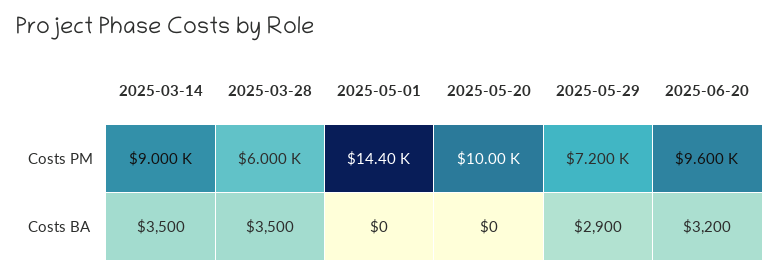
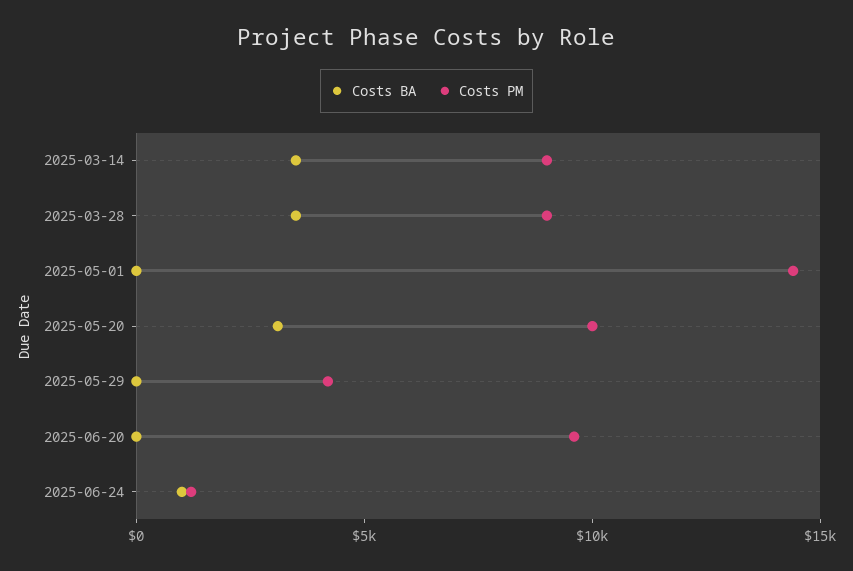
Costs PM, 2025-03-28: 6000 -> 9000
Costs PM, 2025-05-29: 7200 -> 4000
Costs BA, 2025-05-20: 0 -> 3000
Costs BA, 2025-05-29: 2900 -> 0
Costs BA, 2025-06-20: 3200 -> 0
Costs BA, 2025-06-24: none -> 1000
Costs PM, 2025-06-24: none -> 1000

